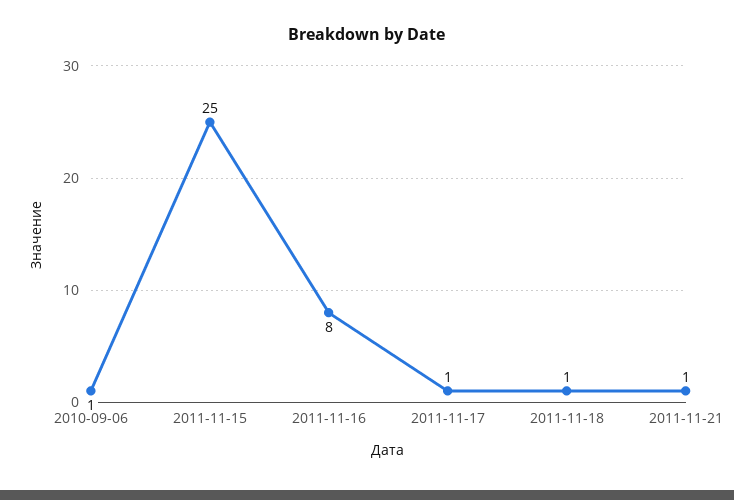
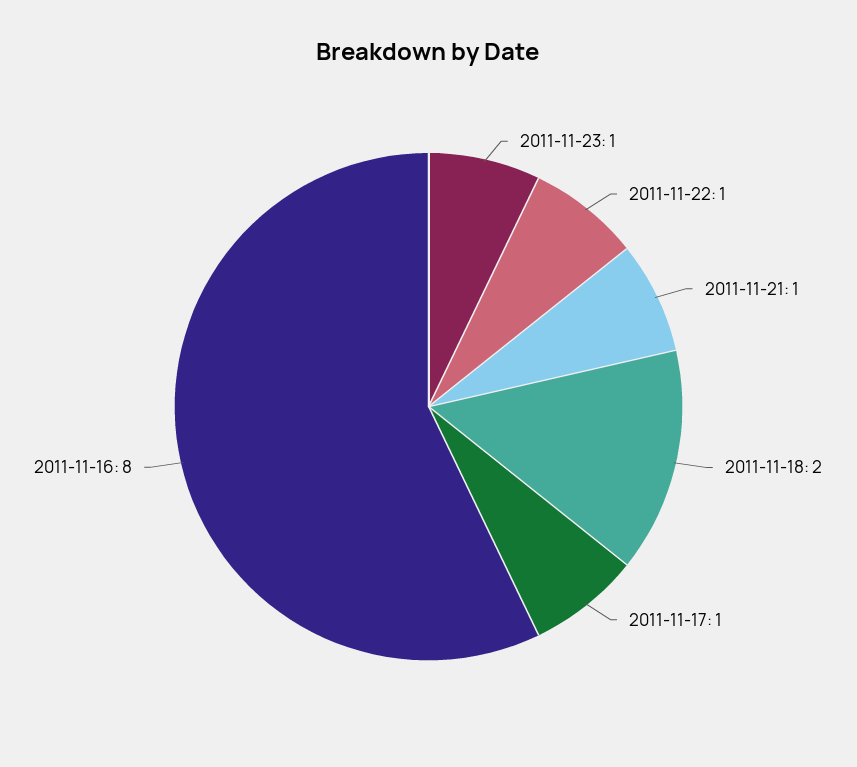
2010-09-06: 1 -> none
2011-11-15: 25 -> none
2011-11-18: 1 -> 2
2011-11-23: none -> 1
2011-11-22: none -> 1

